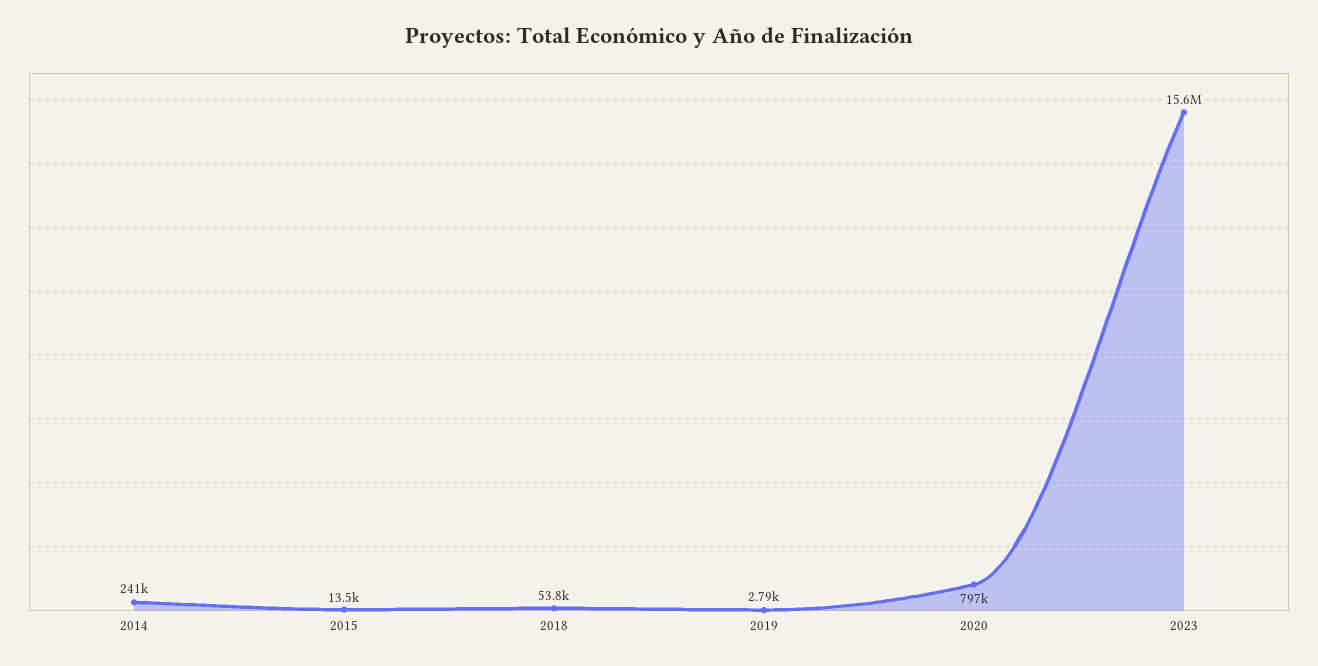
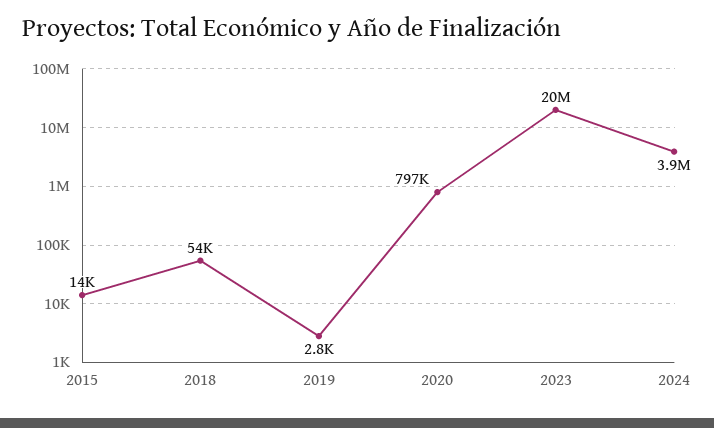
2014: 241000 -> none
2023: 15600000 -> 20000000
2024: none -> 3900000

